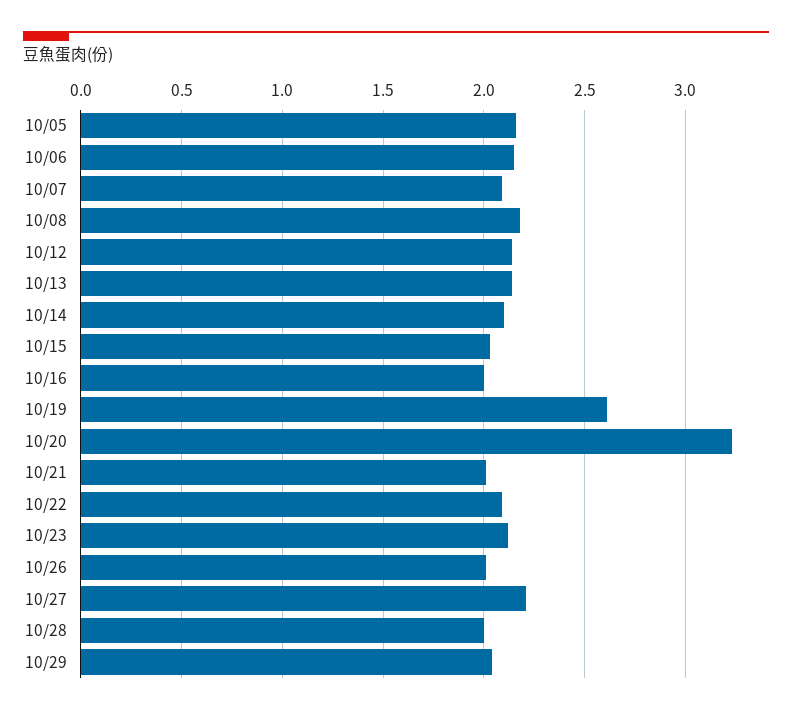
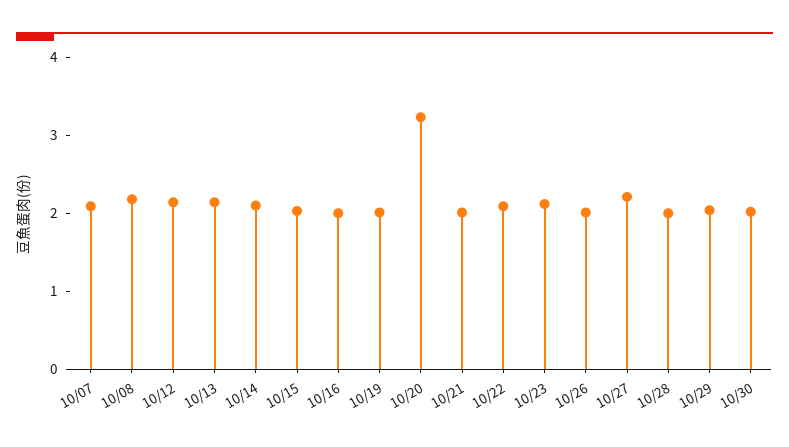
10/05: 2.15 -> none
10/06: 2.15 -> none
10/19: 2.6 -> 2
10/30: none -> 2

